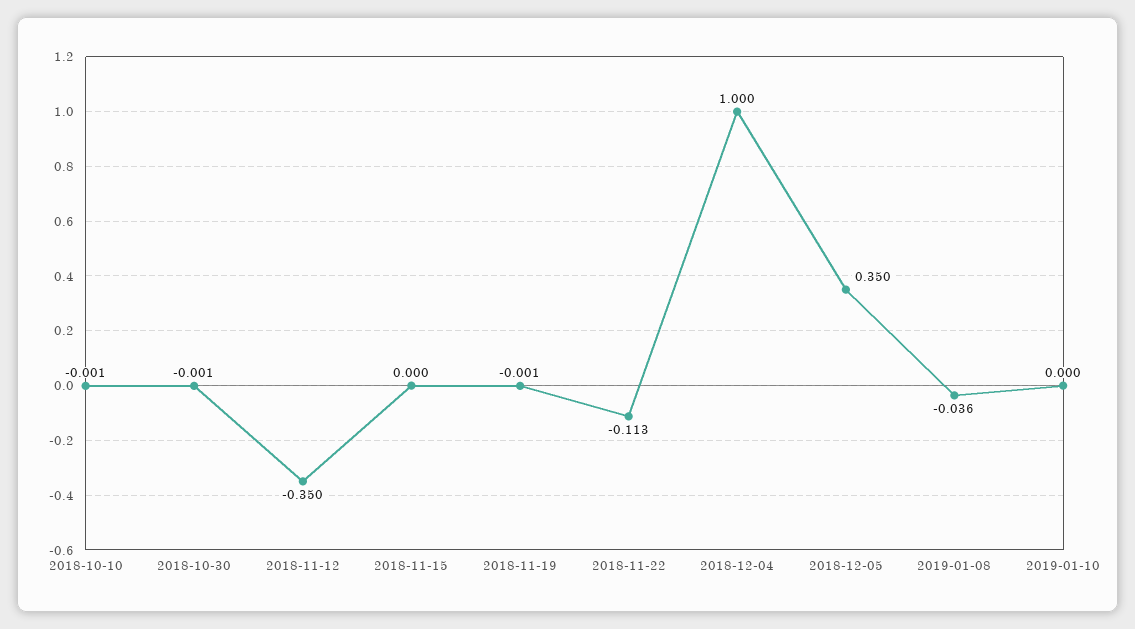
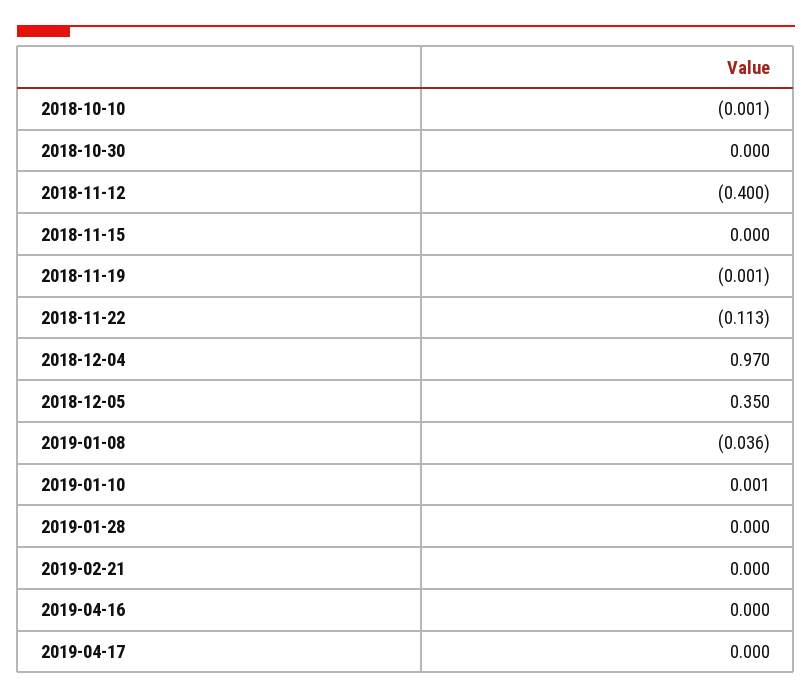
2018-10-30: -0.001 -> 0
2018-11-12: -0.35 -> -0.4
2018-12-04: 1 -> 0.97
2019-01-10: 0 -> 0.001
2019-01-28: none -> 0
2019-02-21: none -> 0
2019-04-16: none -> 0
2019-04-17: none -> 0

